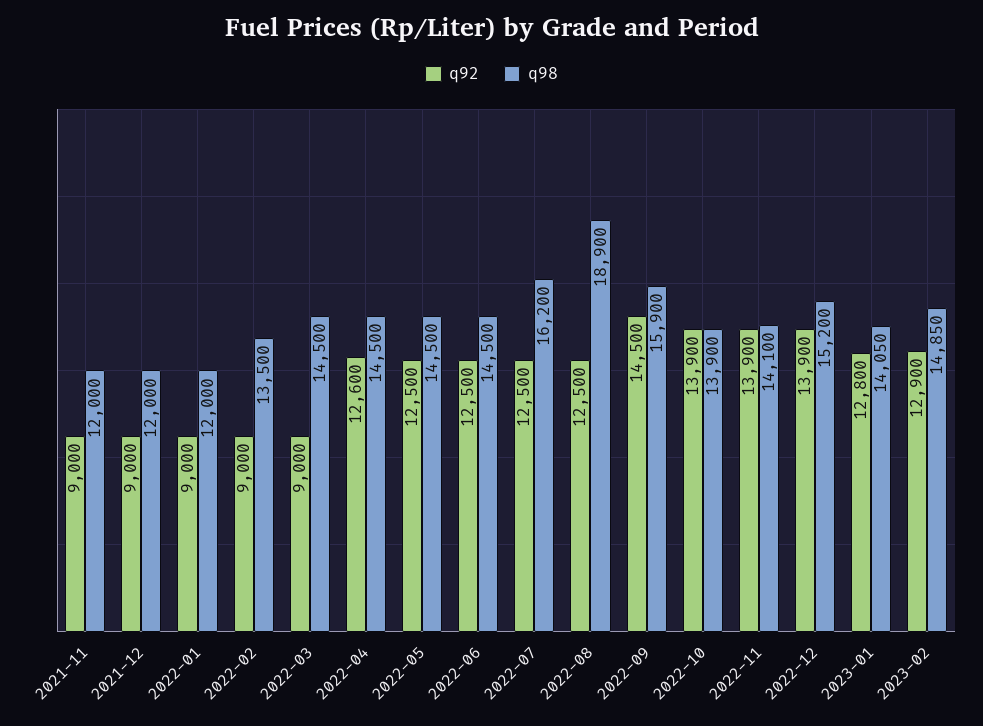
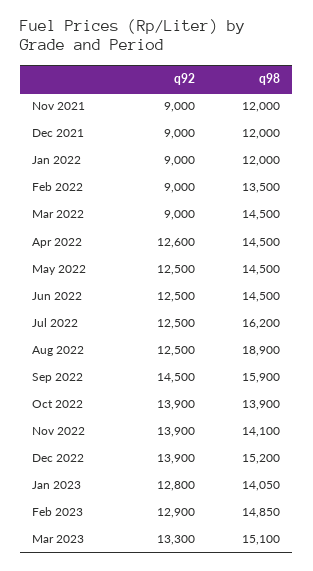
q92, Mar 2023: none -> 13300
q98, Mar 2023: none -> 15100

